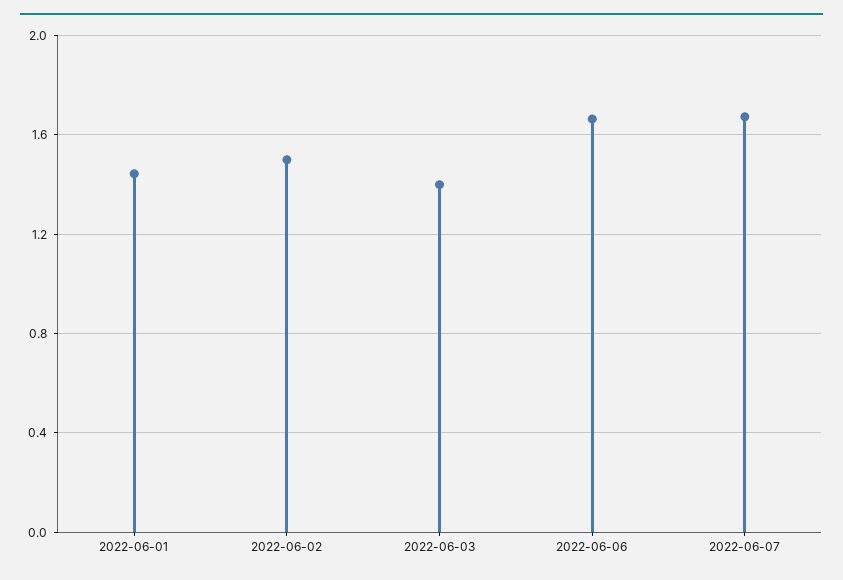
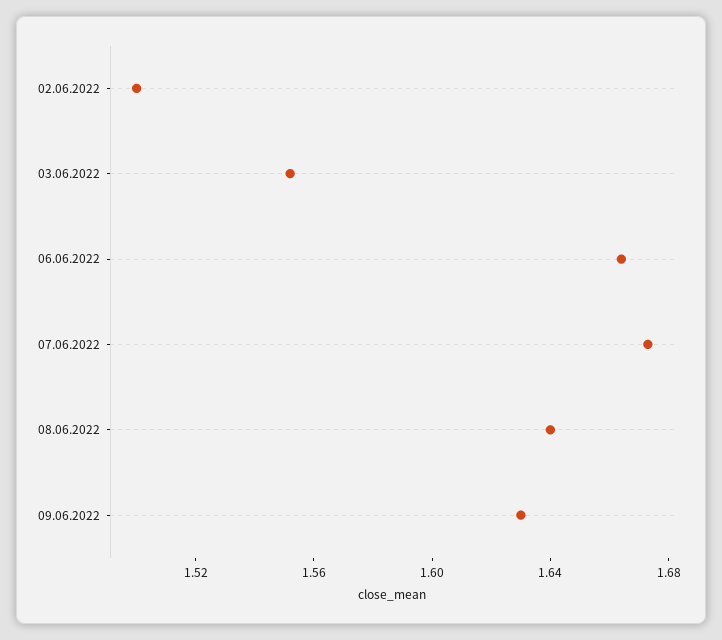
2022-06-01: 1.45 -> none
2022-06-03: 1.4 -> 1.55
08.06.2022: none -> 1.64
09.06.2022: none -> 1.63

